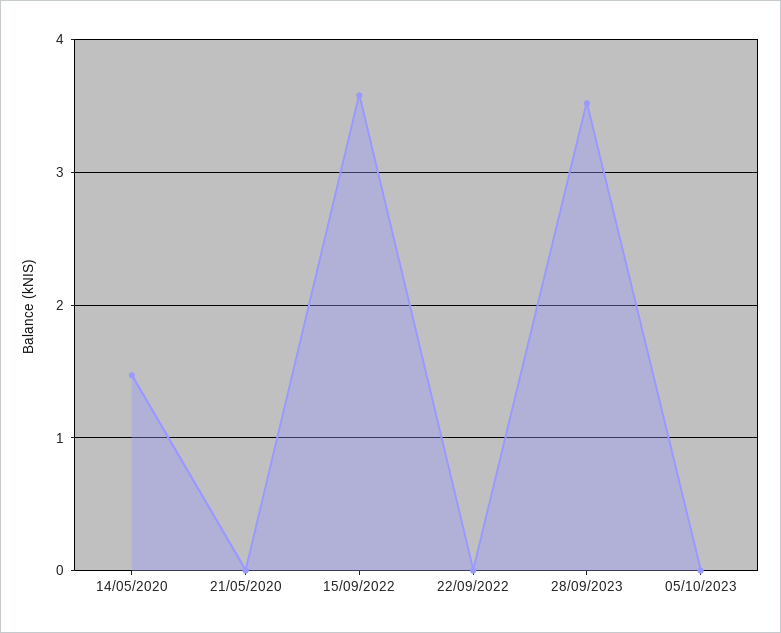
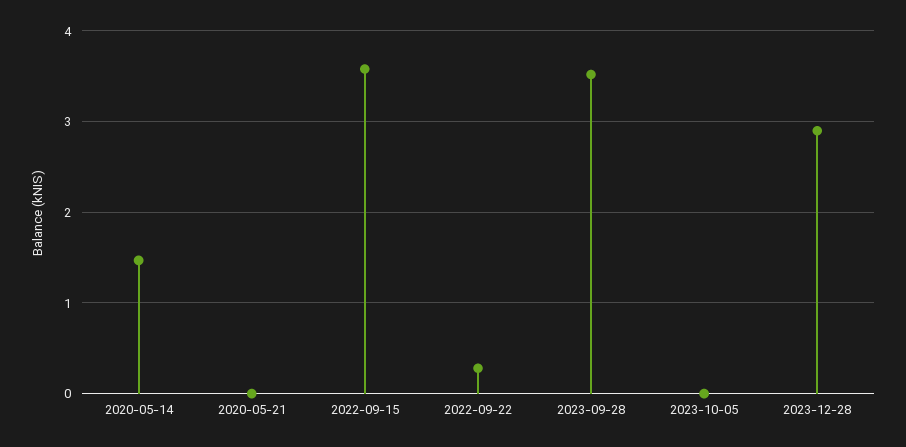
22/09/2022: 0 -> 0.3
2023-12-28: none -> 2.9

